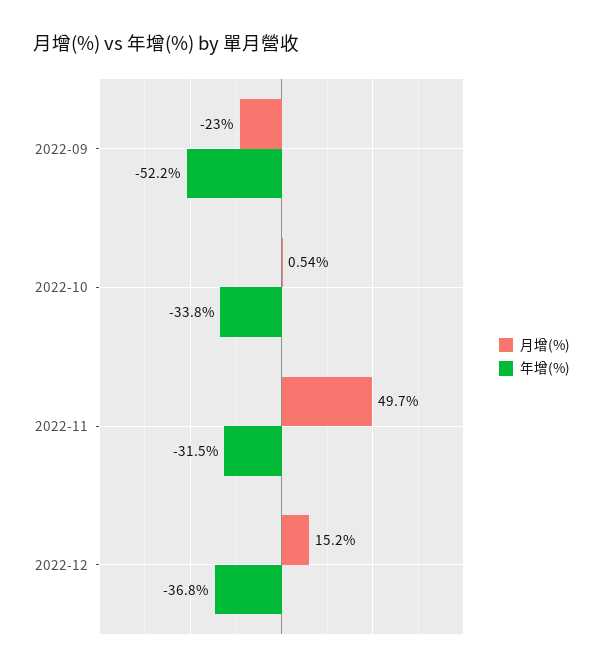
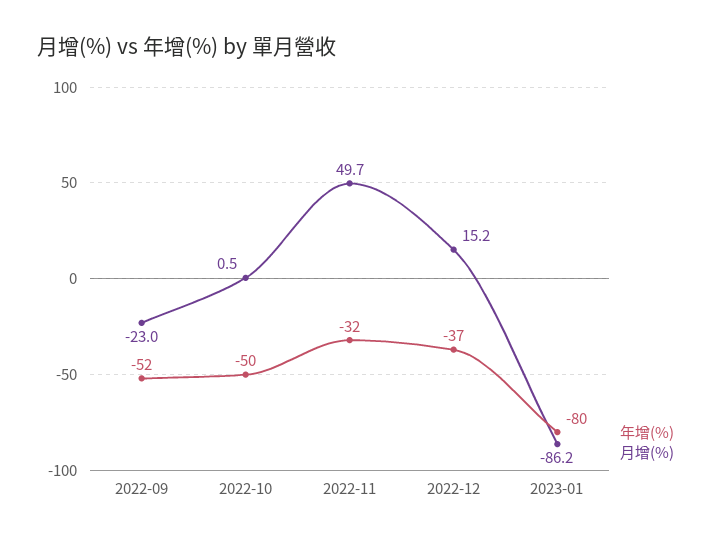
年增(%), 2022-10: -33.8 -> -50
年增(%), 2023-01: none -> -80
月增(%), 2023-01: none -> -86.2

